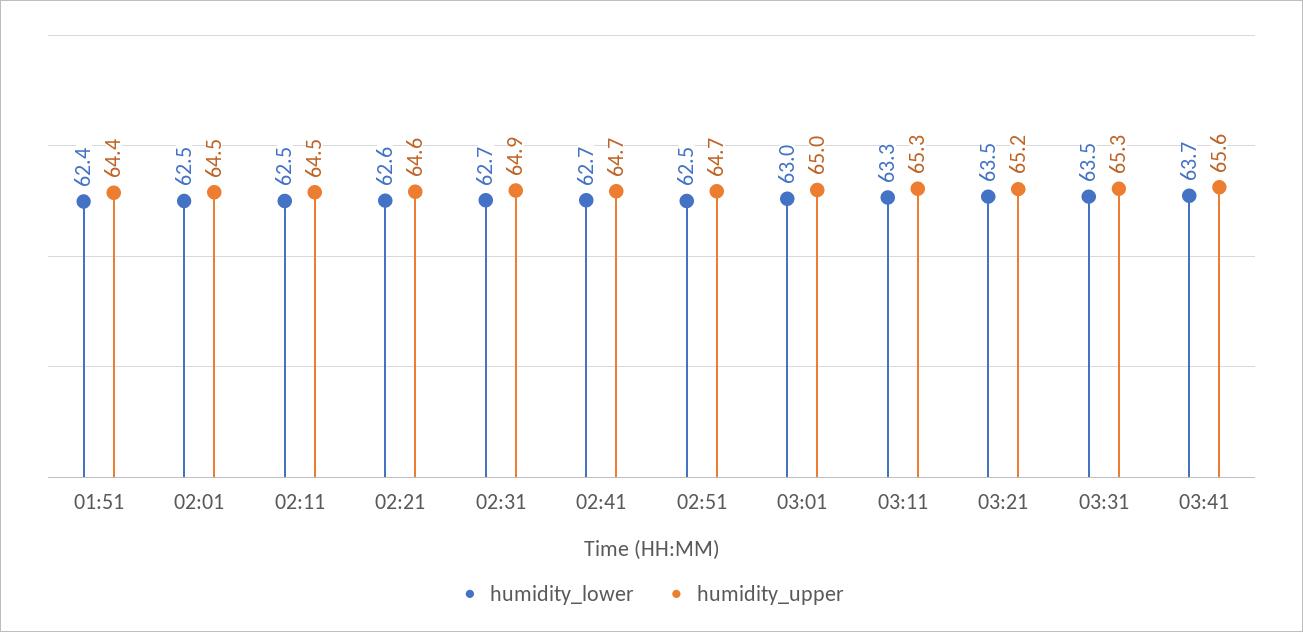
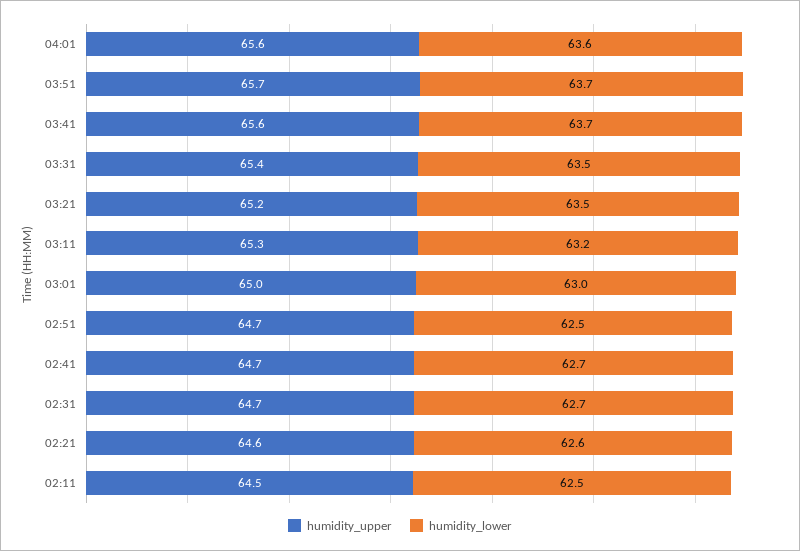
humidity_lower, 01:51: 62.4 -> none
humidity_upper, 01:51: 64.4 -> none
humidity_lower, 02:01: 62.5 -> none
humidity_upper, 02:01: 64.5 -> none
humidity_upper, 02:31: 64.9 -> 64.7
humidity_lower, 03:11: 63.3 -> 63.2
humidity_upper, 03:31: 65.3 -> 65.4
humidity_upper, 04:01: none -> 65.6
humidity_lower, 04:01: none -> 63.6
humidity_upper, 03:51: none -> 65.7
humidity_lower, 03:51: none -> 63.7

